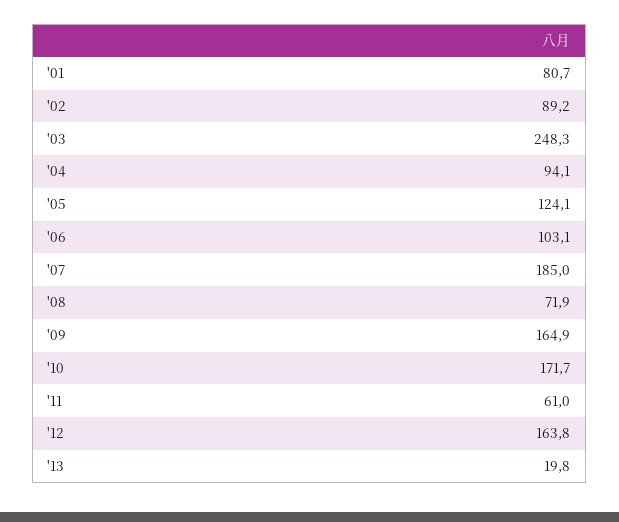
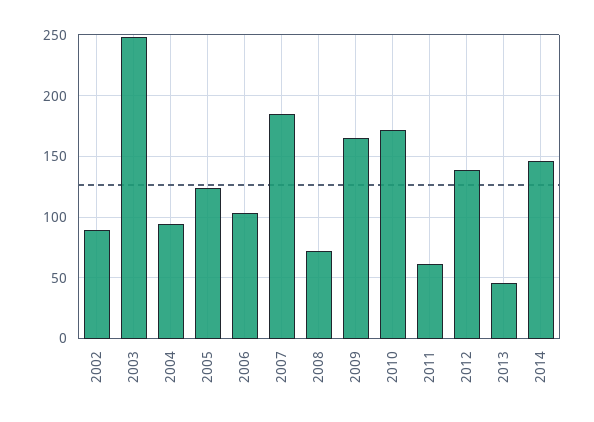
'01: 80.7 -> none
'12: 163.8 -> 140
'13: 19.8 -> 45
2014: none -> 145

